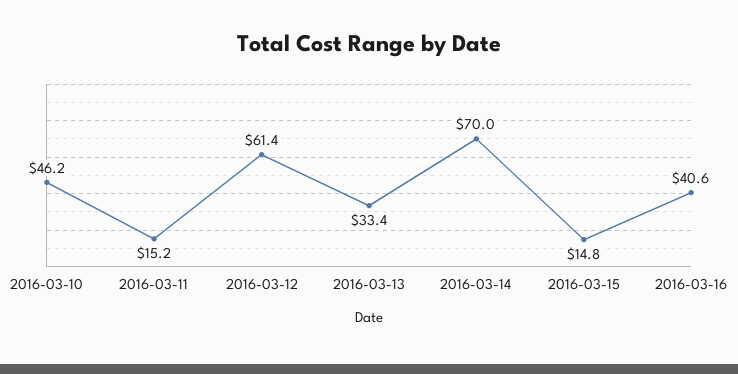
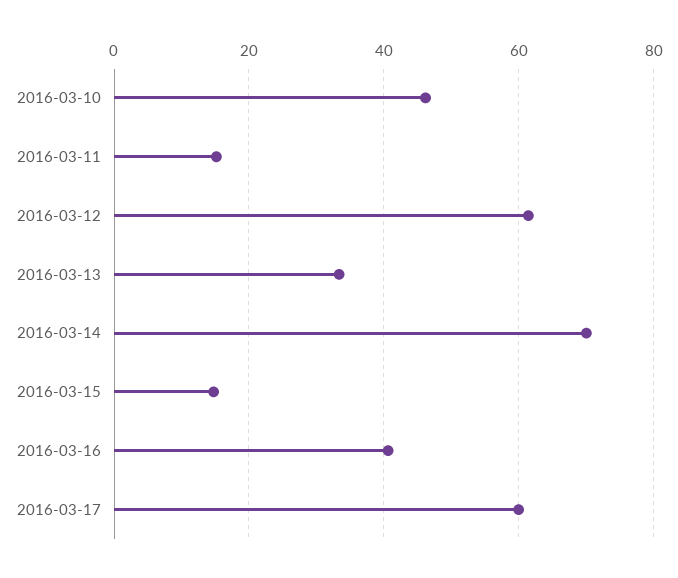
2016-03-17: none -> 60

